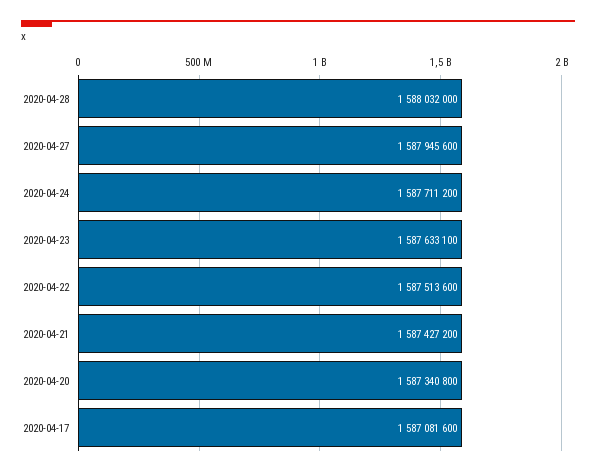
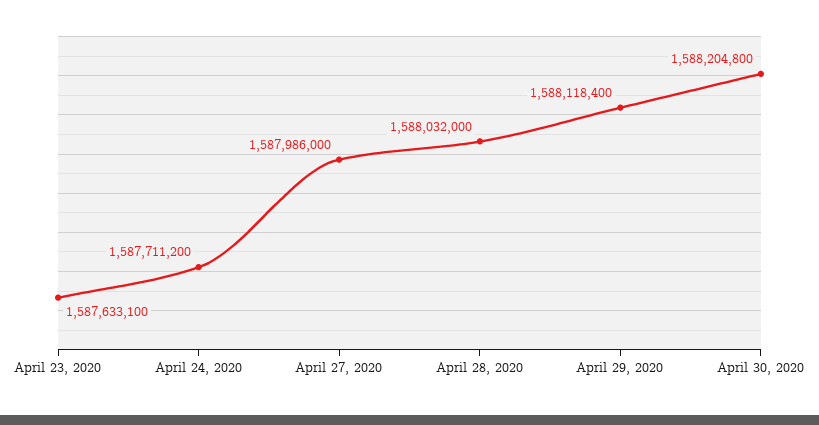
2020-04-27: 1587945600 -> 1587986000
2020-04-22: 1587513600 -> none
2020-04-21: 1587427200 -> none
2020-04-20: 1587340800 -> none
2020-04-17: 1587081600 -> none
April 29, 2020: none -> 1588118400
April 30, 2020: none -> 1588204800

